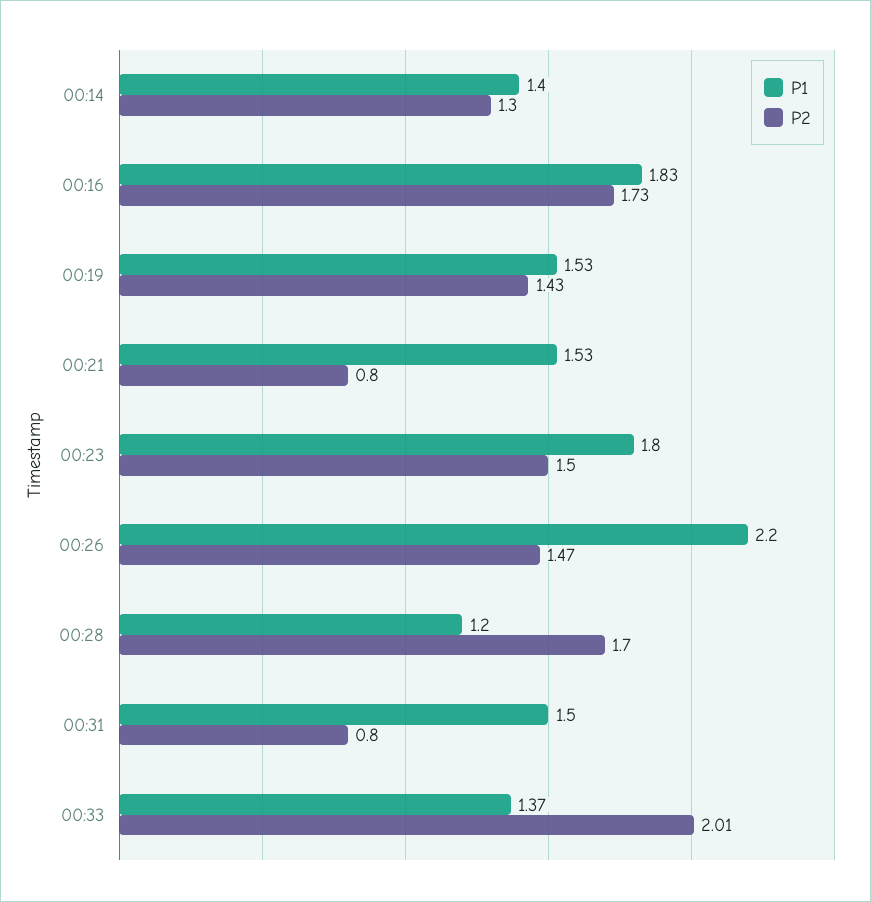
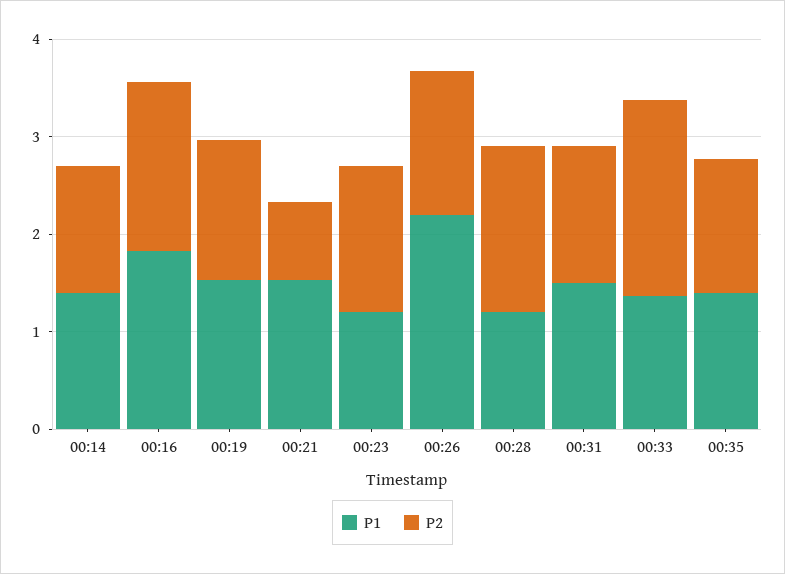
P1, 00:23: 1.8 -> 1.2
P2, 00:31: 0.8 -> 1.4
P1, 00:35: none -> 1.4
P2, 00:35: none -> 1.4

